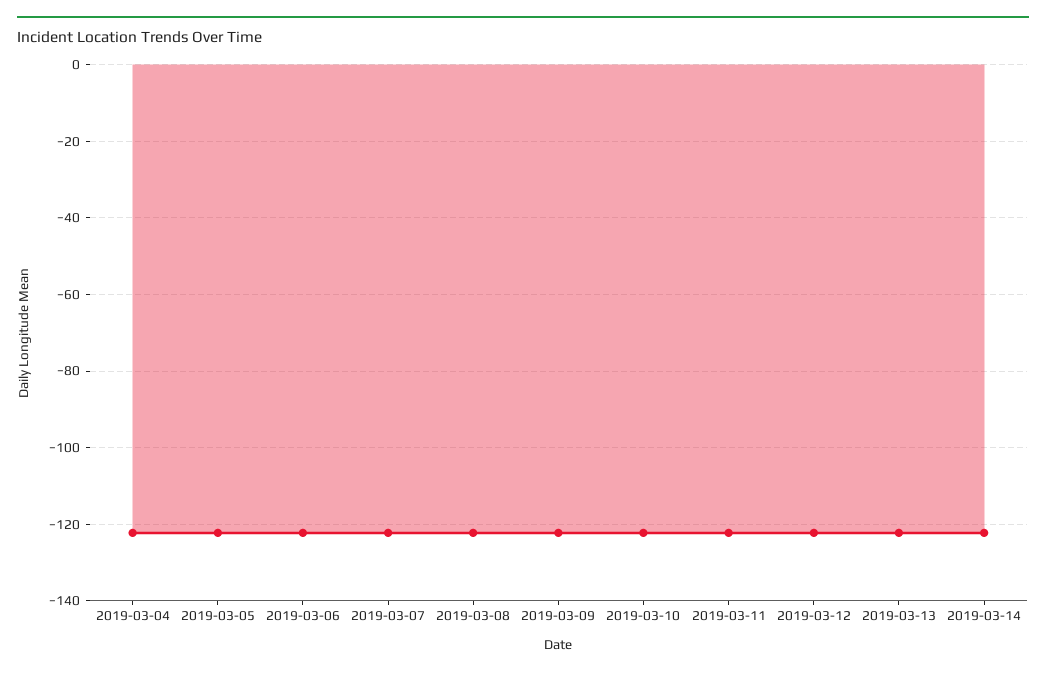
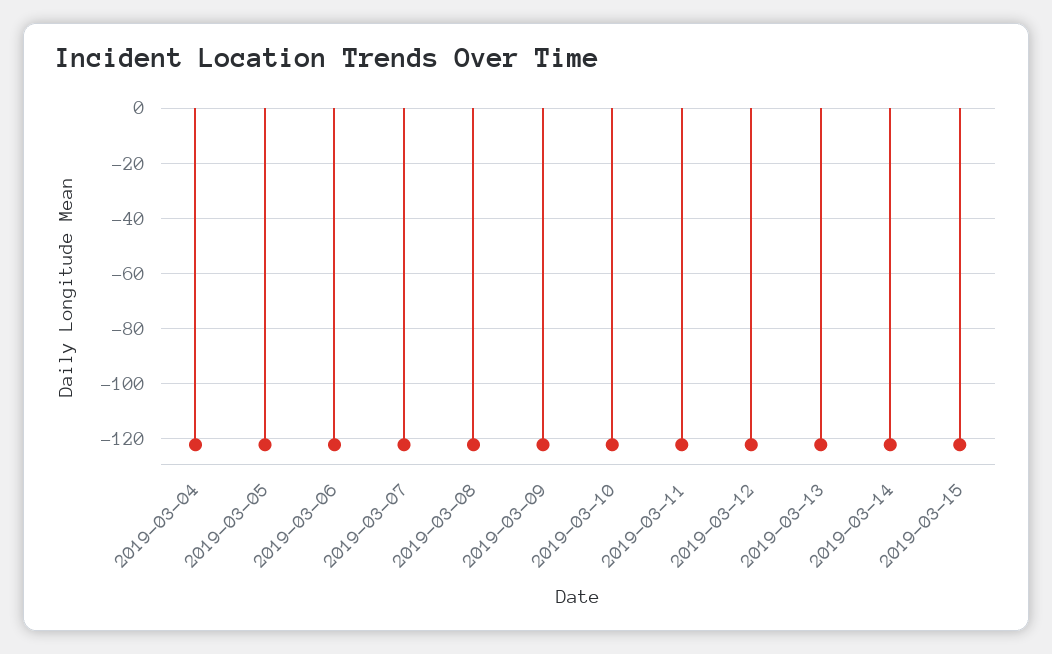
2019-03-15: none -> -122.5

